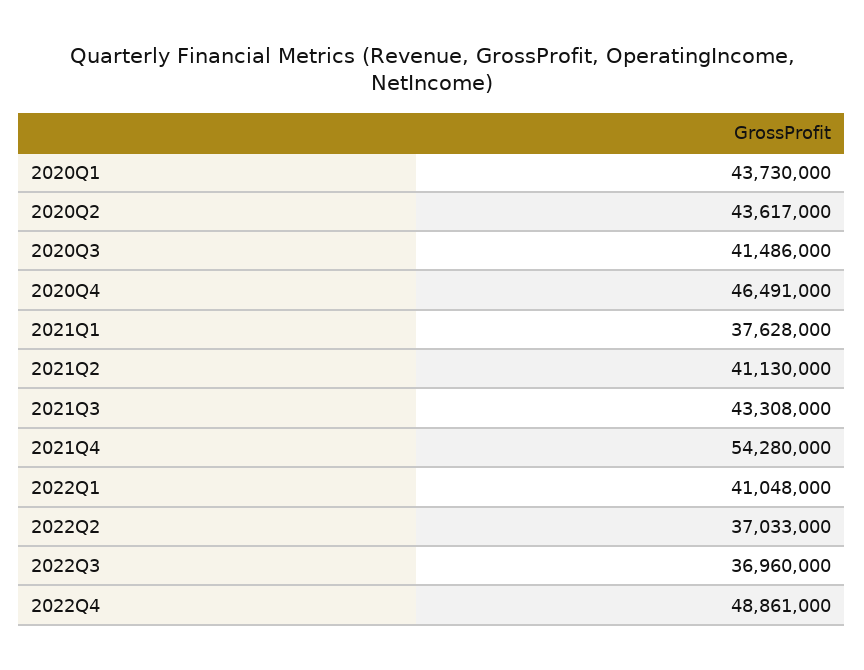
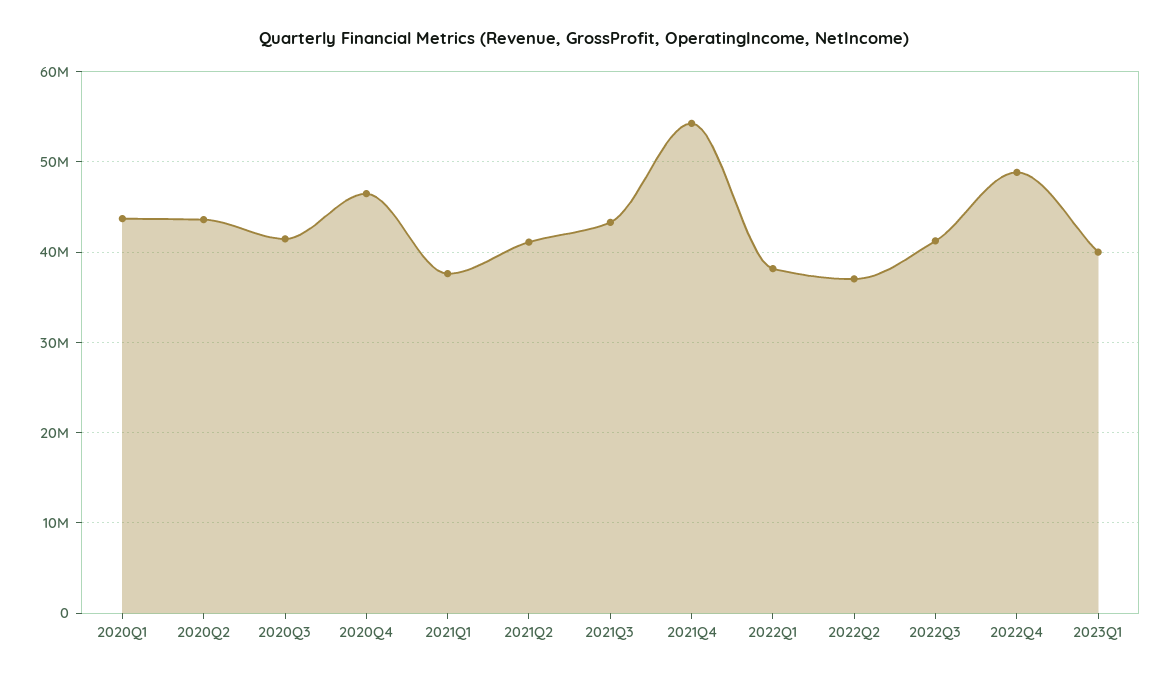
2022Q1: 41048000 -> 38000000
2022Q3: 36960000 -> 41000000
2023Q1: none -> 40000000

